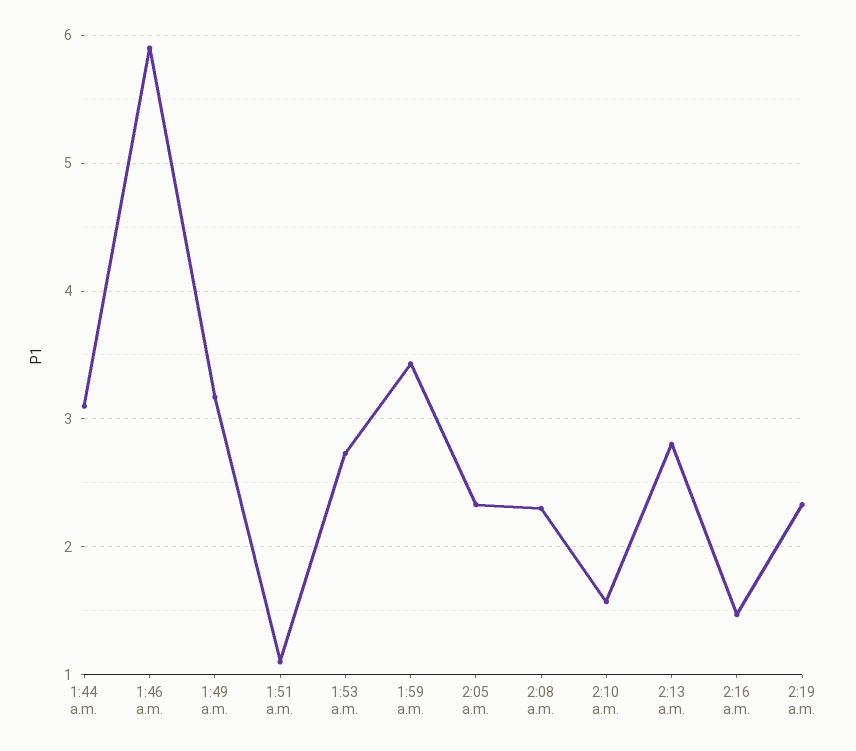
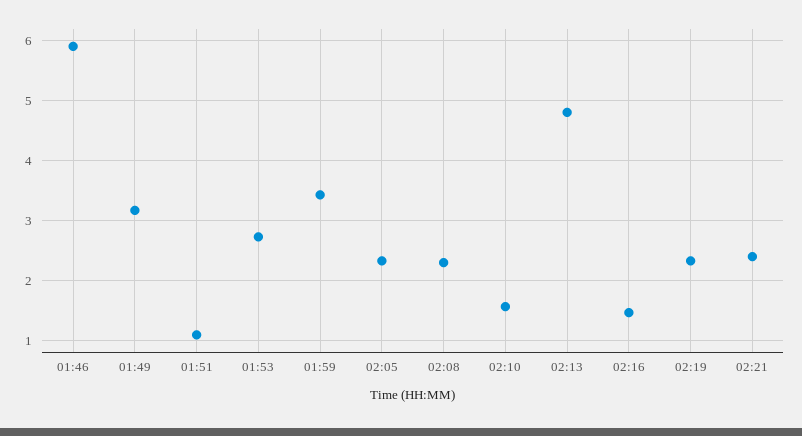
1:44 a.m.: 3.1 -> none
2:13 a.m.: 2.8 -> 4.8
02:21: none -> 2.4

